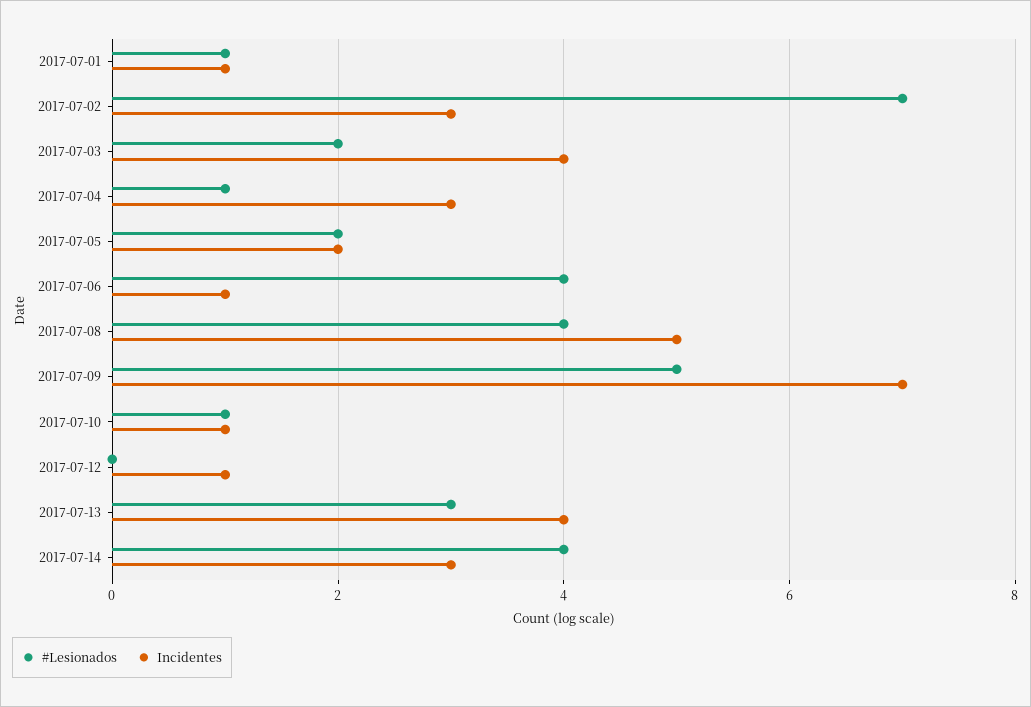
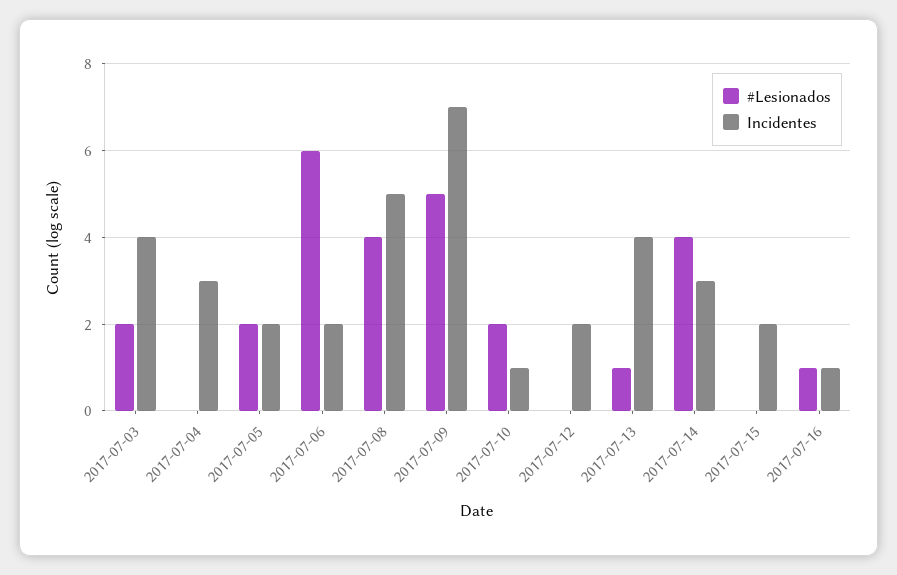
#Lesionados, 2017-07-01: 1 -> none
Incidentes, 2017-07-01: 1 -> none
#Lesionados, 2017-07-02: 7 -> none
Incidentes, 2017-07-02: 3 -> none
#Lesionados, 2017-07-04: 1 -> 0
#Lesionados, 2017-07-06: 4 -> 6
Incidentes, 2017-07-06: 1 -> 2
#Lesionados, 2017-07-10: 1 -> 2
Incidentes, 2017-07-12: 1 -> 2
#Lesionados, 2017-07-13: 3 -> 1
#Lesionados, 2017-07-15: none -> 0
Incidentes, 2017-07-15: none -> 2
#Lesionados, 2017-07-16: none -> 1
Incidentes, 2017-07-16: none -> 1

